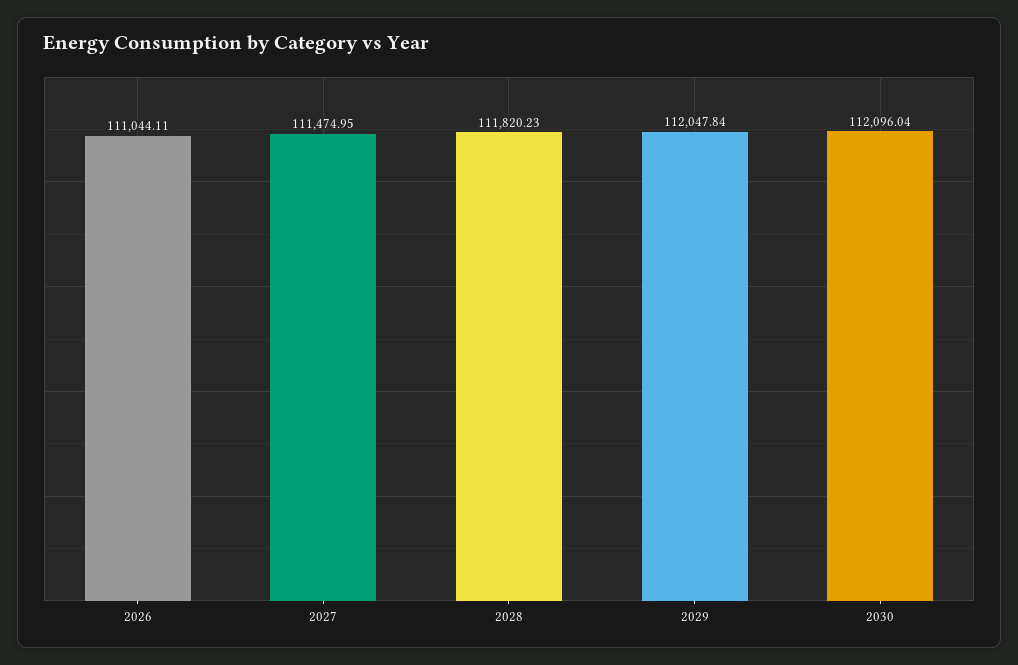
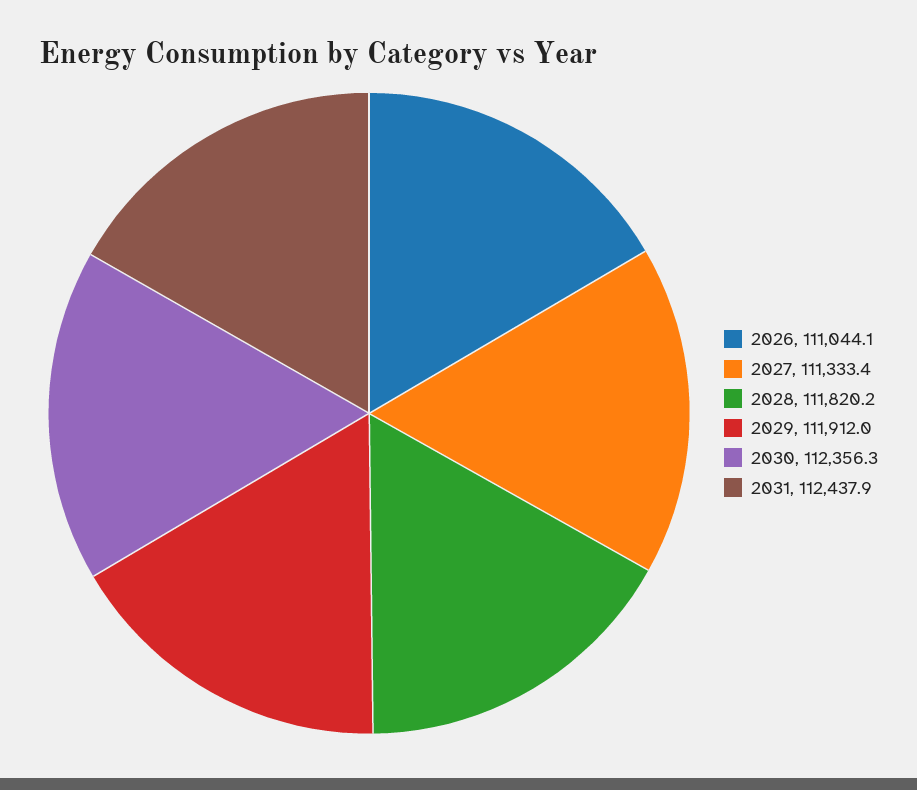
2027: 111474.95 -> 111333.4
2029: 112047.84 -> 111912
2030: 112096.04 -> 112356.3
2031: none -> 112437.9

